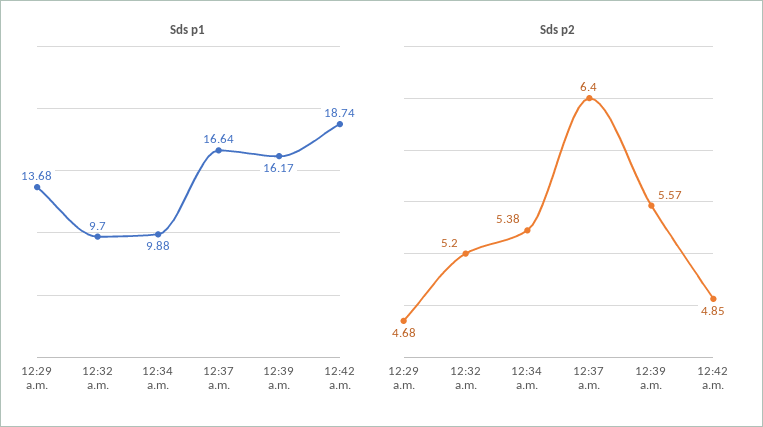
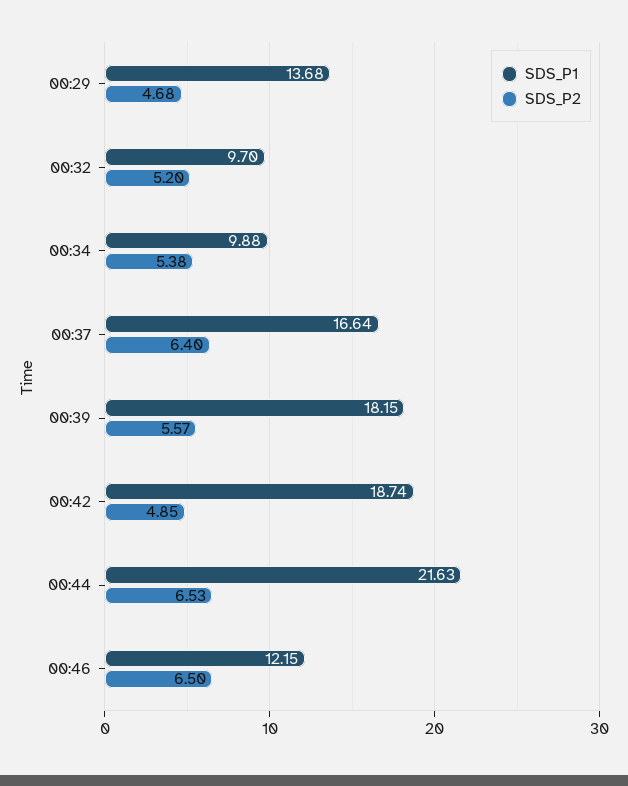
Sds p1, 12:39 a.m.: 16.17 -> 18.15
Sds p1, 00:44: none -> 21.63
Sds p2, 00:44: none -> 6.53
Sds p1, 00:46: none -> 12.15
Sds p2, 00:46: none -> 6.5

